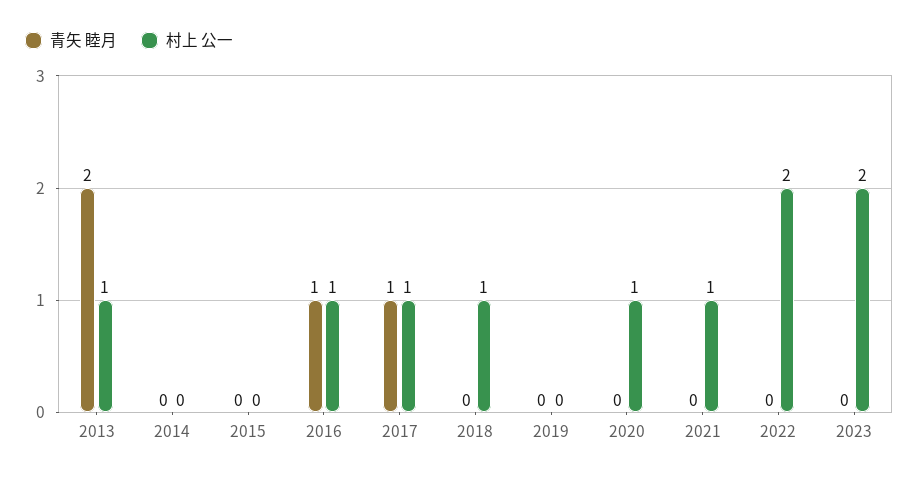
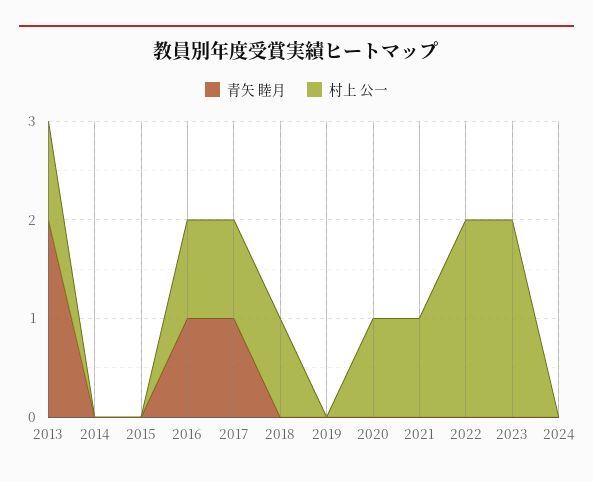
青矢 睦月, 2024: none -> 0
村上 公一, 2024: none -> 0

